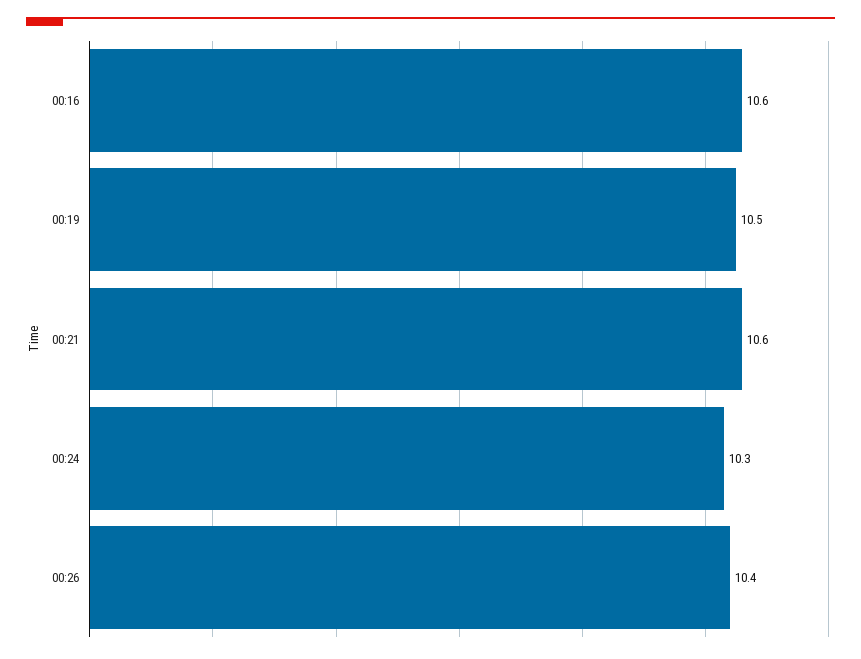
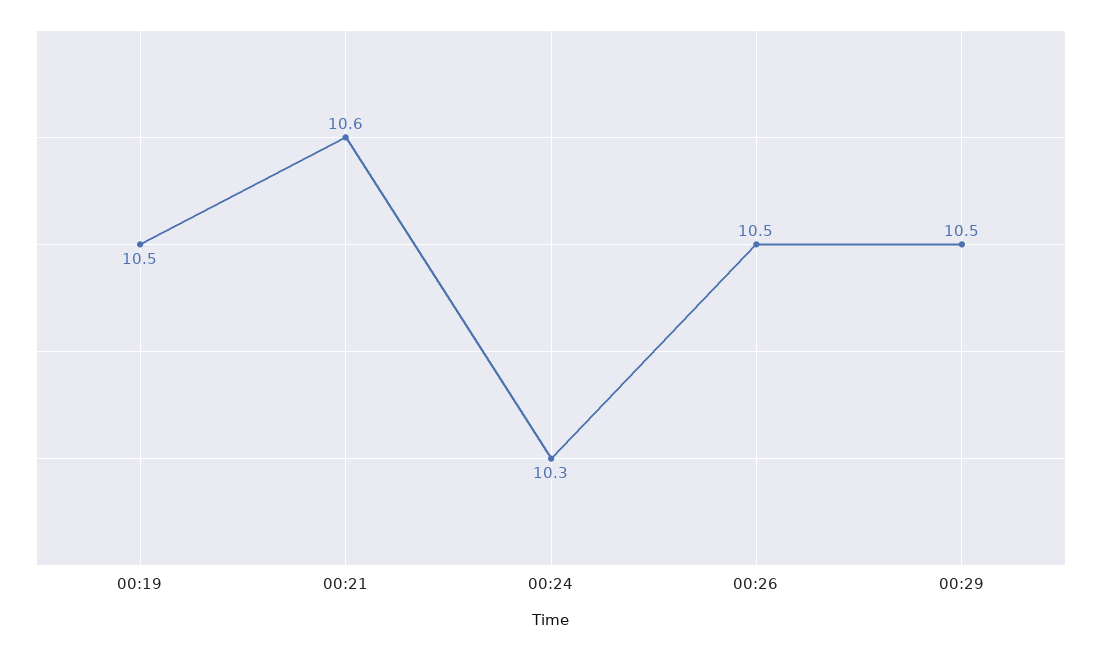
00:16: 10.6 -> none
00:26: 10.4 -> 10.5
00:29: none -> 10.5

